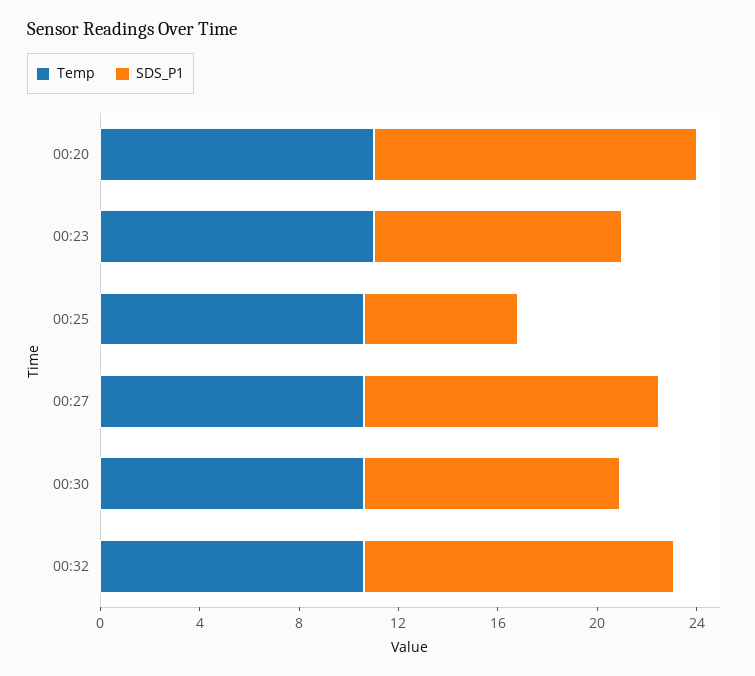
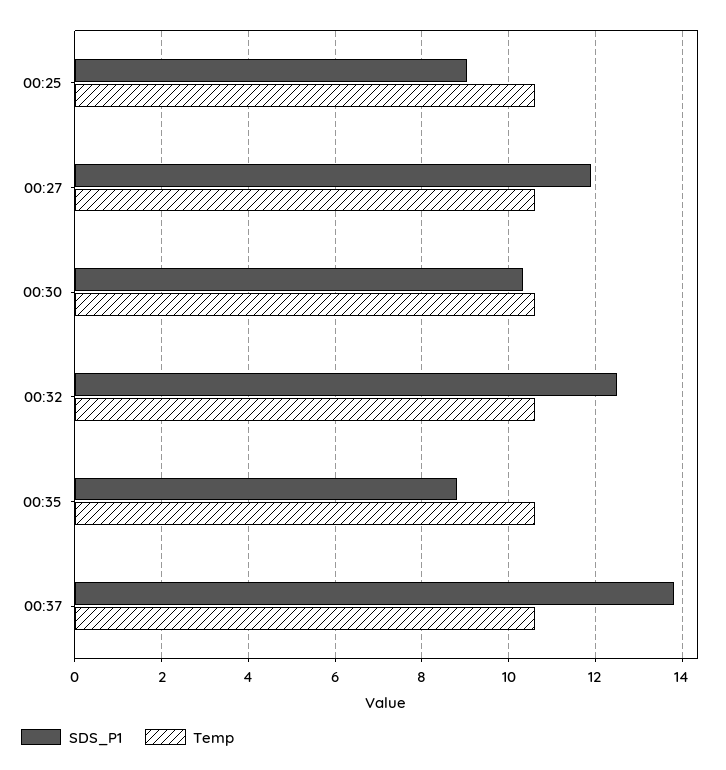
Temp, 00:20: 11 -> none
SDS_P1, 00:20: 13 -> none
Temp, 00:23: 11 -> none
SDS_P1, 00:23: 10 -> none
SDS_P1, 00:25: 6 -> 9
SDS_P1, 00:35: none -> 8.8
Temp, 00:35: none -> 10.6
SDS_P1, 00:37: none -> 13.8
Temp, 00:37: none -> 10.6

